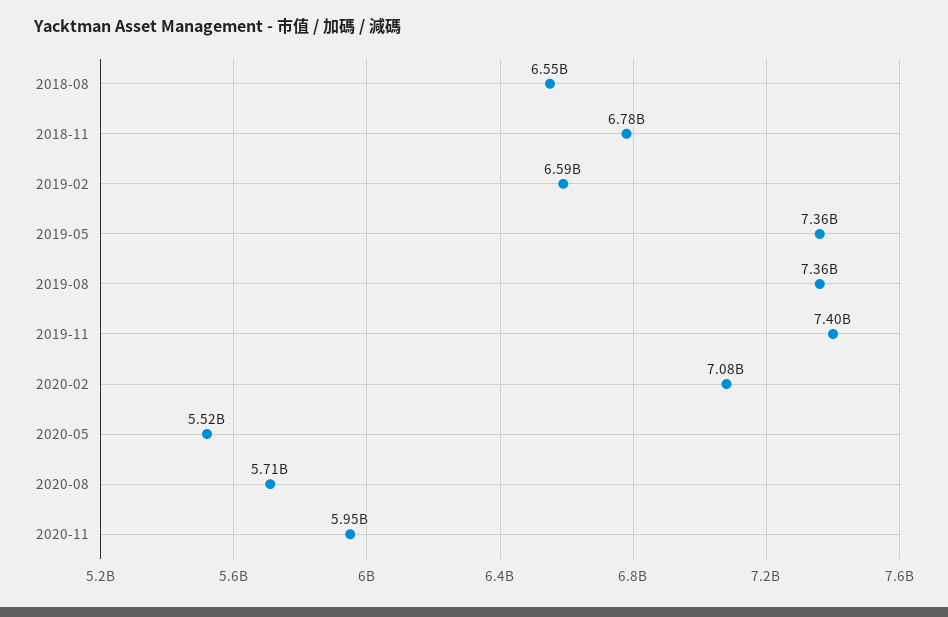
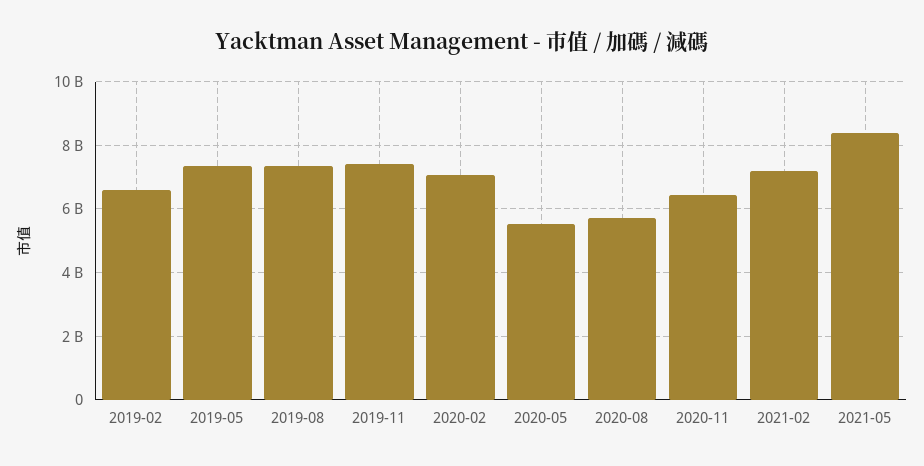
2018-08: 6550000000 -> none
2018-11: 6780000000 -> none
2020-11: 5950000000 -> 6400000000
2021-02: none -> 7200000000
2021-05: none -> 8400000000

